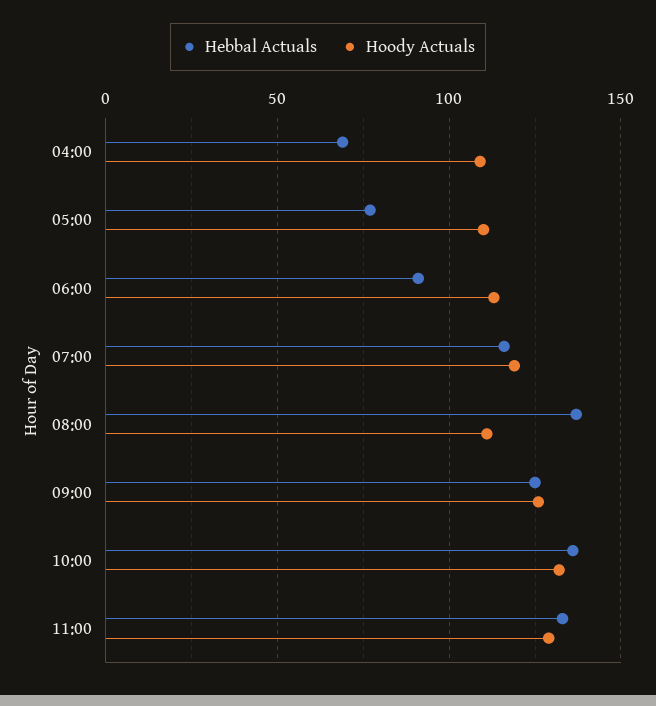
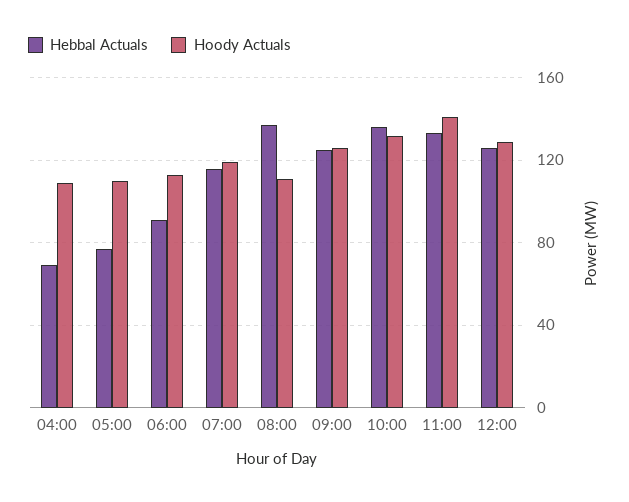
Hoody Actuals, 11:00: 130 -> 140
Hebbal Actuals, 12:00: none -> 125
Hoody Actuals, 12:00: none -> 130

